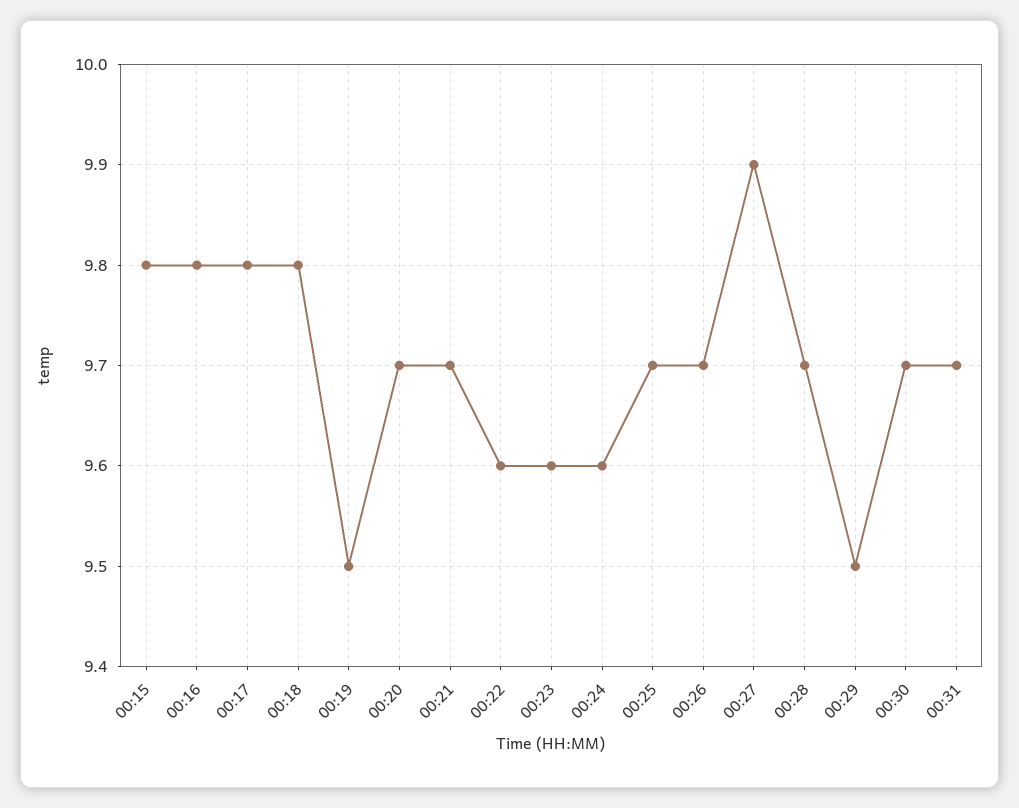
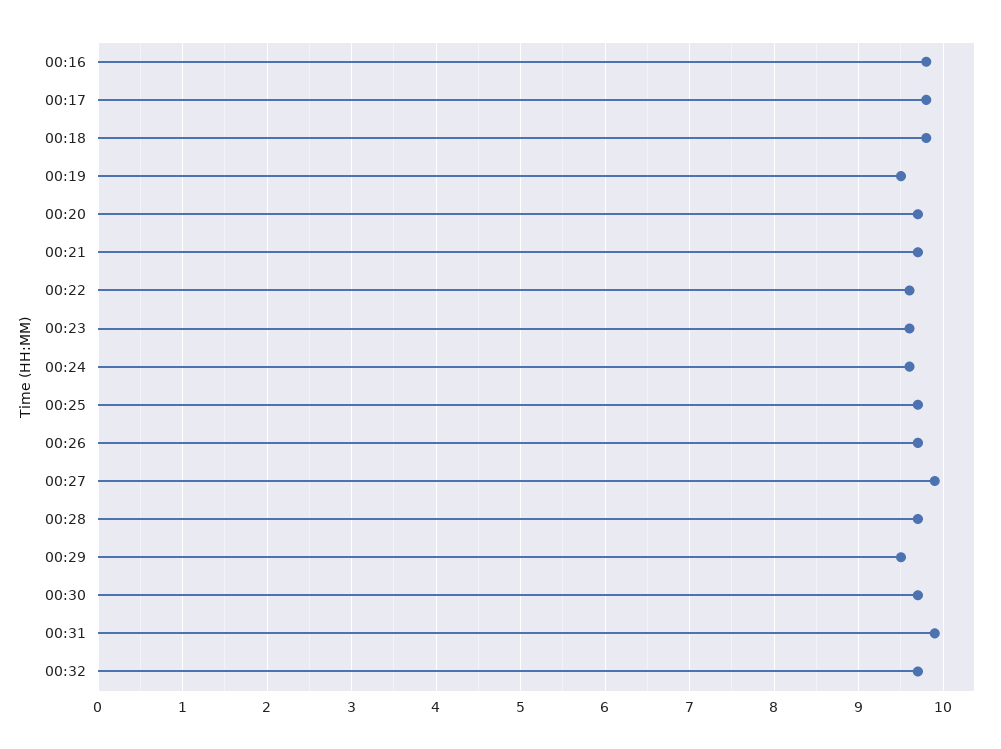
00:15: 9.8 -> none
00:31: 9.7 -> 9.9
00:32: none -> 9.7

